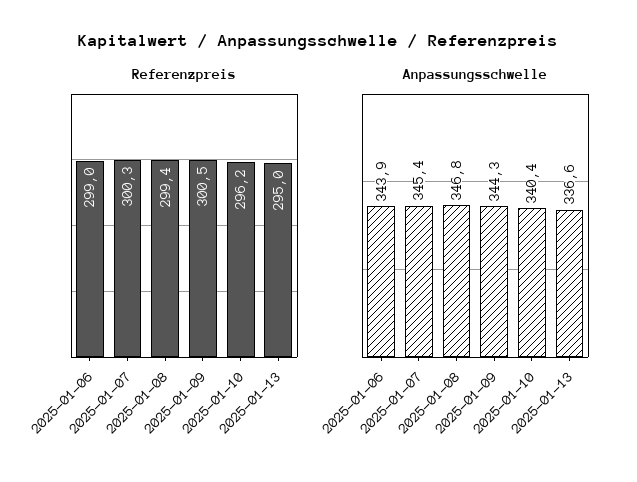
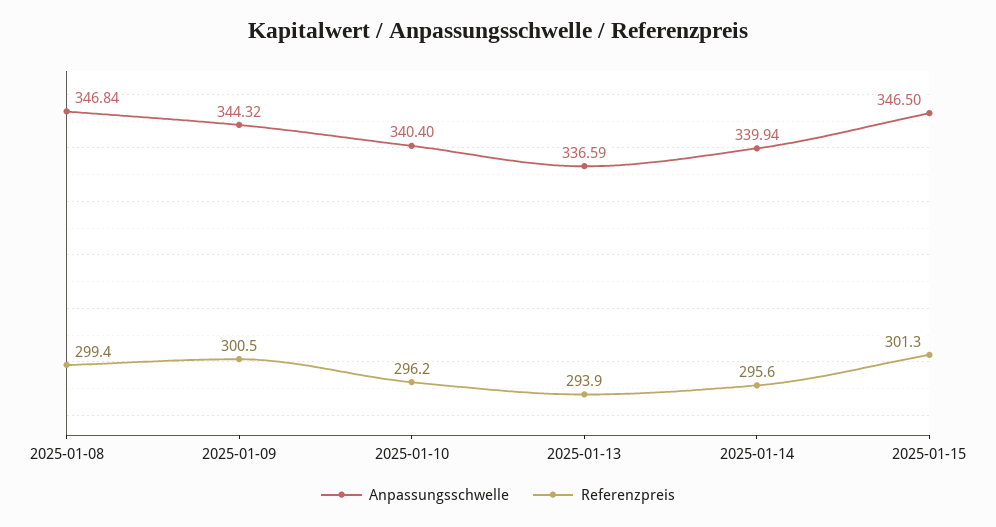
Referenzpreis, 2025-01-06: 299 -> none
Referenzpreis, 2025-01-07: 300.3 -> none
Referenzpreis, 2025-01-13: 295 -> 293.9
Anpassungsschwelle, 2025-01-06: 343.9 -> none
Anpassungsschwelle, 2025-01-07: 345.4 -> none
Anpassungsschwelle, 2025-01-14: none -> 339.94
Referenzpreis, 2025-01-14: none -> 295.6
Anpassungsschwelle, 2025-01-15: none -> 346.5
Referenzpreis, 2025-01-15: none -> 301.3

